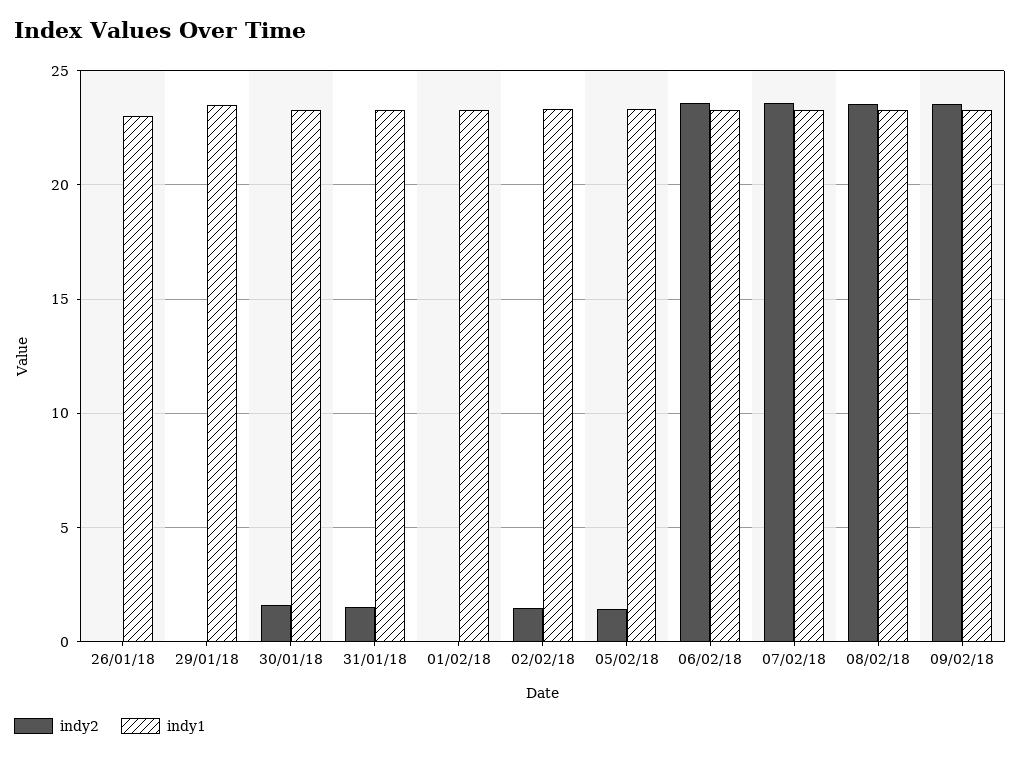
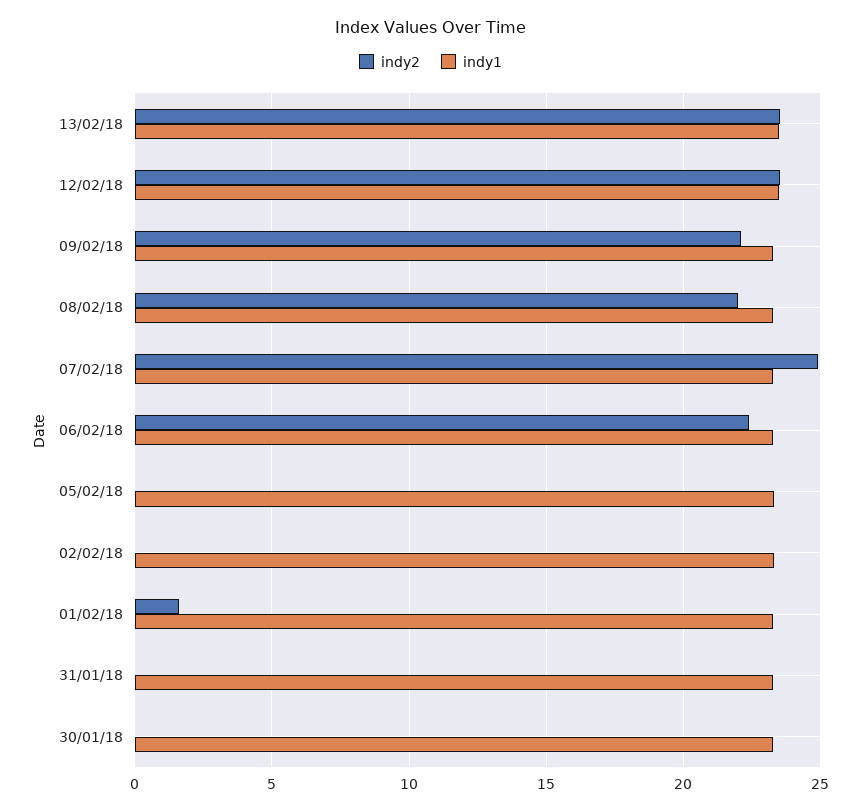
indy2, 26/01/18: 0 -> none
indy1, 26/01/18: 23 -> none
indy2, 29/01/18: 0 -> none
indy1, 29/01/18: 23.5 -> none
indy2, 30/01/18: 1.5 -> 0
indy2, 31/01/18: 1.5 -> 0
indy2, 01/02/18: 0 -> 1.5
indy2, 02/02/18: 1.5 -> 0
indy2, 05/02/18: 1.5 -> 0
indy2, 06/02/18: 23.5 -> 22.5
indy2, 07/02/18: 23.5 -> 25
indy2, 08/02/18: 23.5 -> 22
indy2, 09/02/18: 23.5 -> 22
indy2, 13/02/18: none -> 23.5
indy1, 13/02/18: none -> 23.5
indy2, 12/02/18: none -> 23.5
indy1, 12/02/18: none -> 23.5

